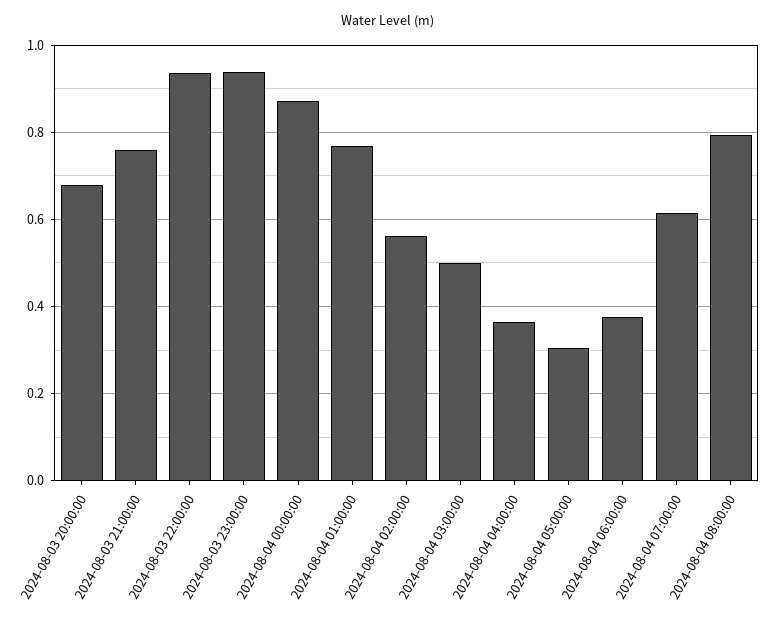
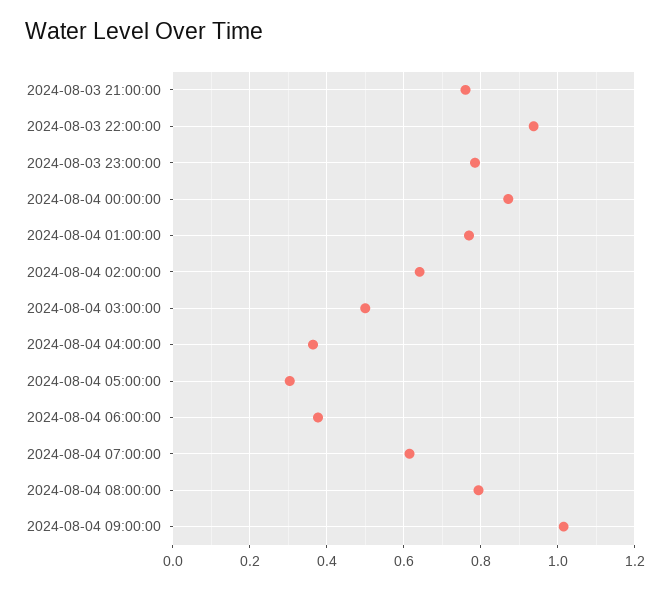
2024-08-03 20:00:00: 0.68 -> none
2024-08-03 23:00:00: 0.94 -> 0.78
2024-08-04 02:00:00: 0.56 -> 0.64
2024-08-04 09:00:00: none -> 1.02

